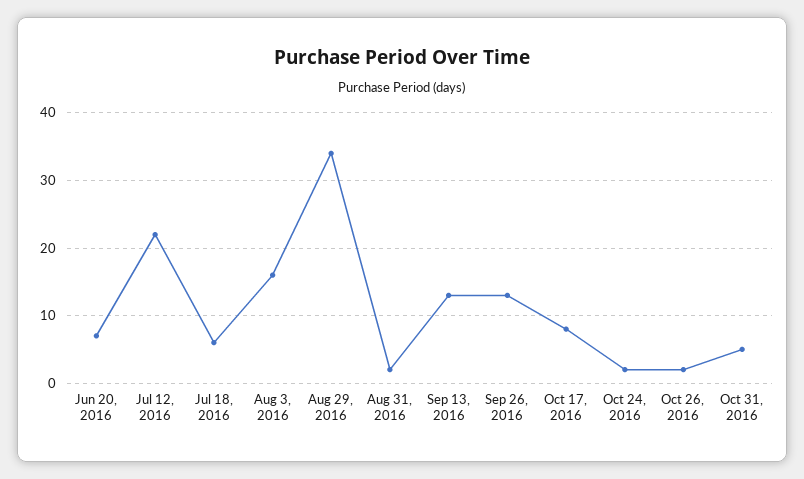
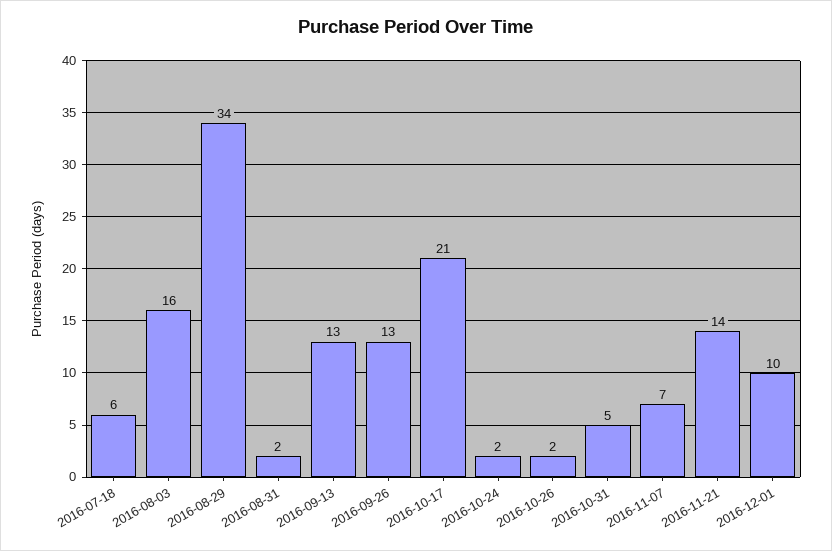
Jun 20, 2016: 7 -> none
Jul 12, 2016: 22 -> none
Oct 17, 2016: 8 -> 21
2016-11-07: none -> 7
2016-11-21: none -> 14
2016-12-01: none -> 10

